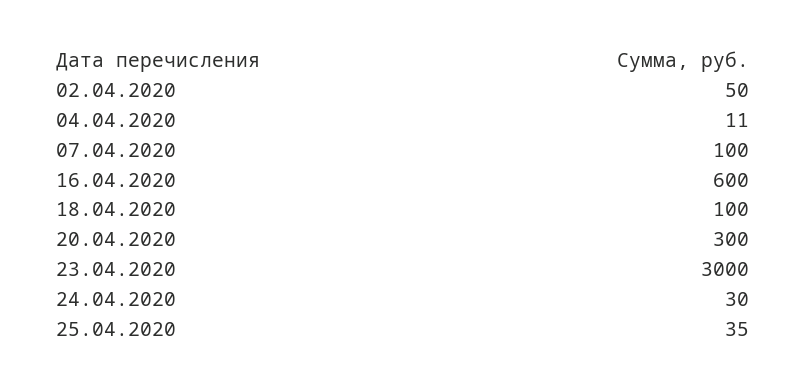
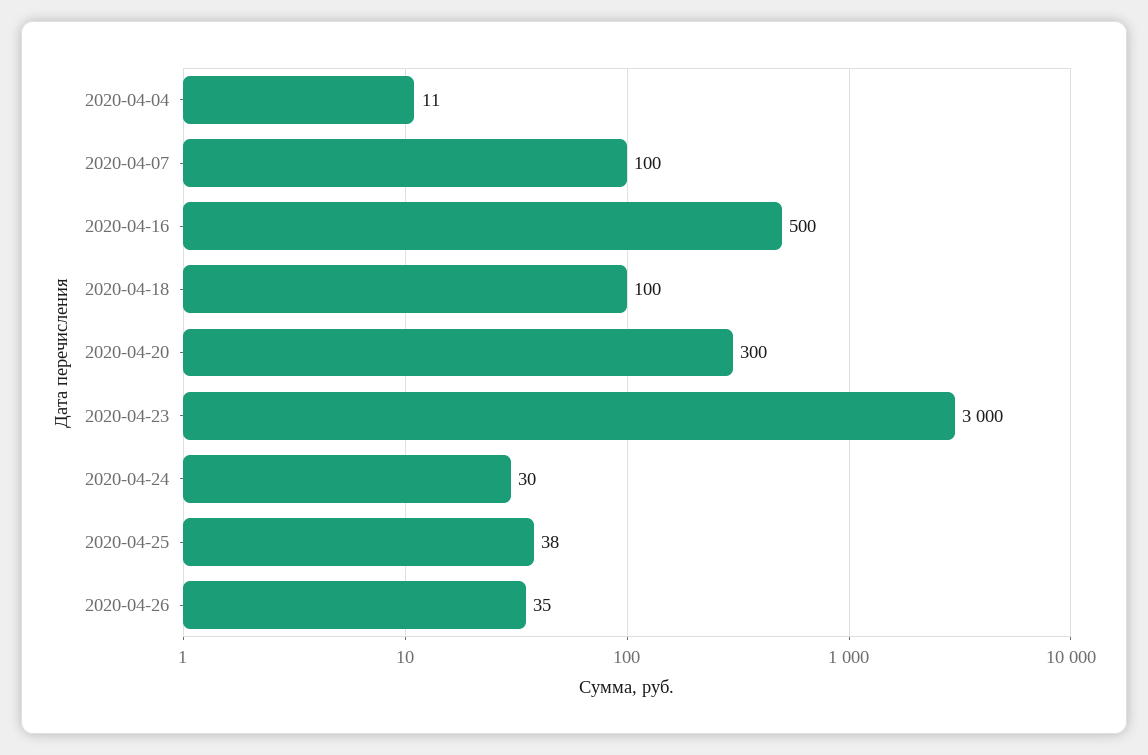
02.04.2020: 50 -> none
16.04.2020: 600 -> 500
25.04.2020: 35 -> 38
2020-04-26: none -> 35

